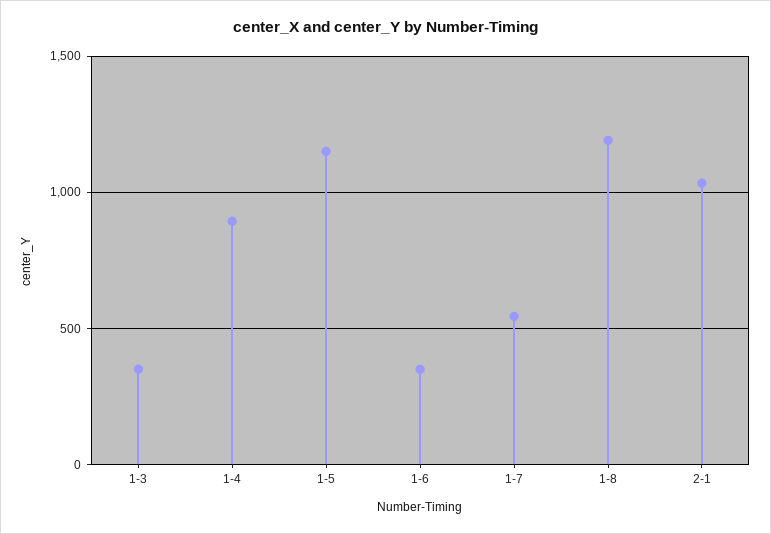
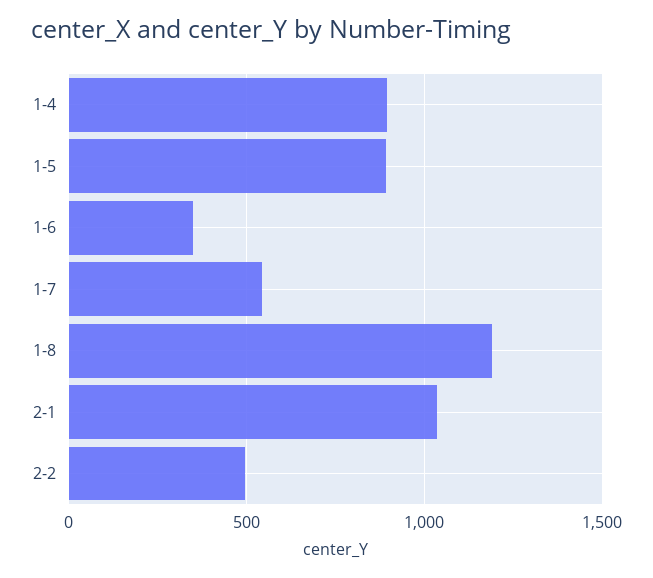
1-3: 350 -> none
1-5: 1150 -> 900
2-2: none -> 500

